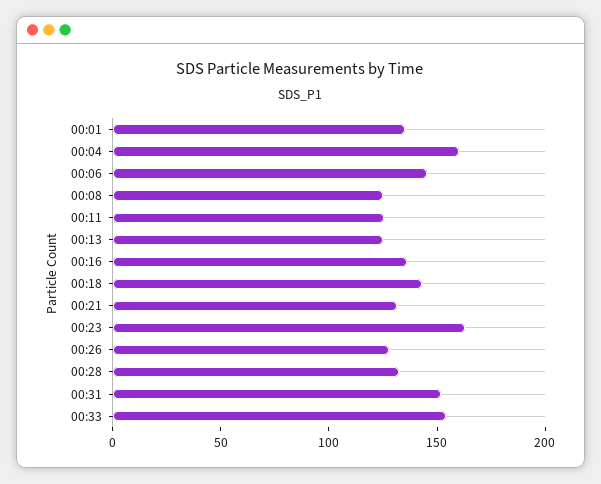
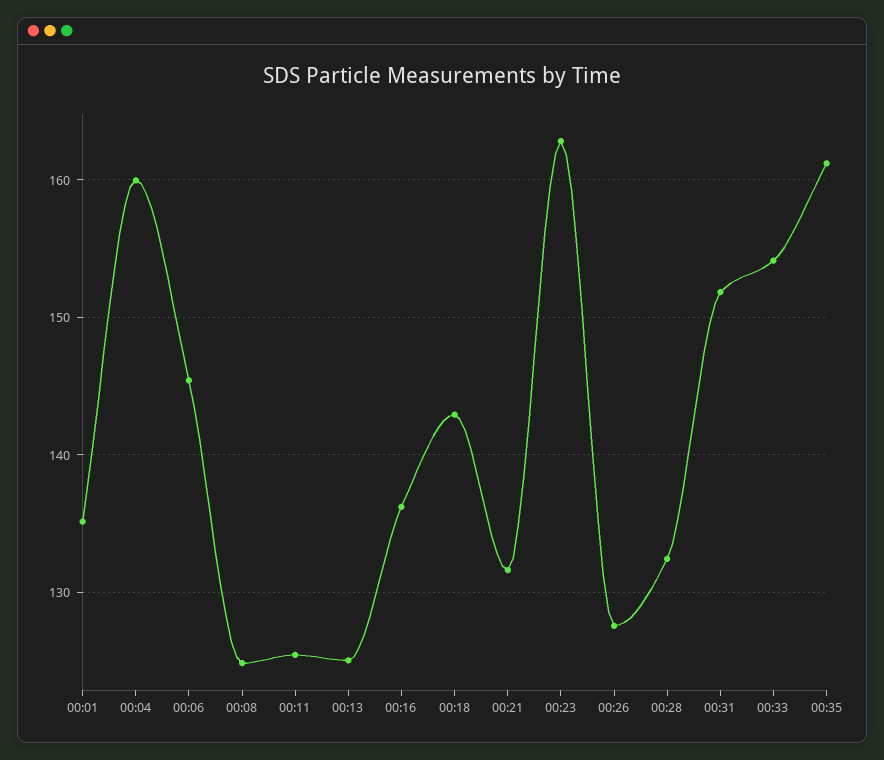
00:35: none -> 161

